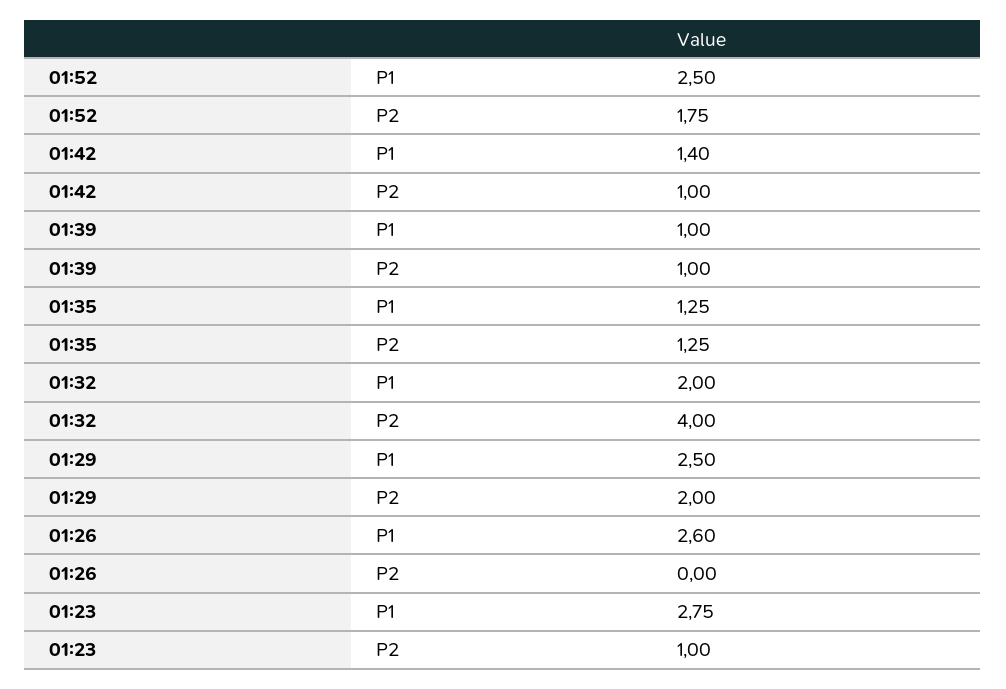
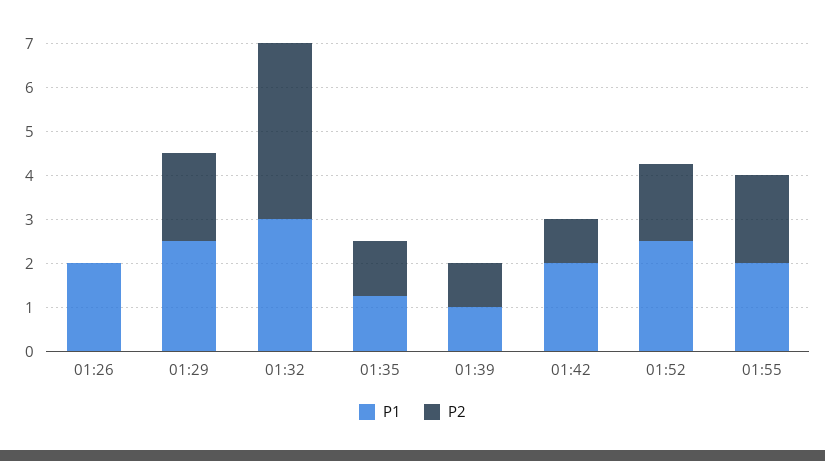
P1, 01:42: 1.4 -> 2
P1, 01:32: 2 -> 3
P1, 01:26: 2.6 -> 2
P1, 01:23: 2.75 -> none
P2, 01:23: 1 -> none
P1, 01:55: none -> 2
P2, 01:55: none -> 2

